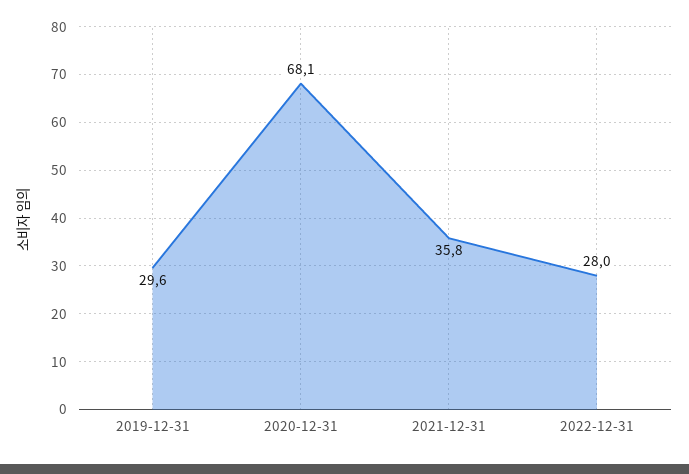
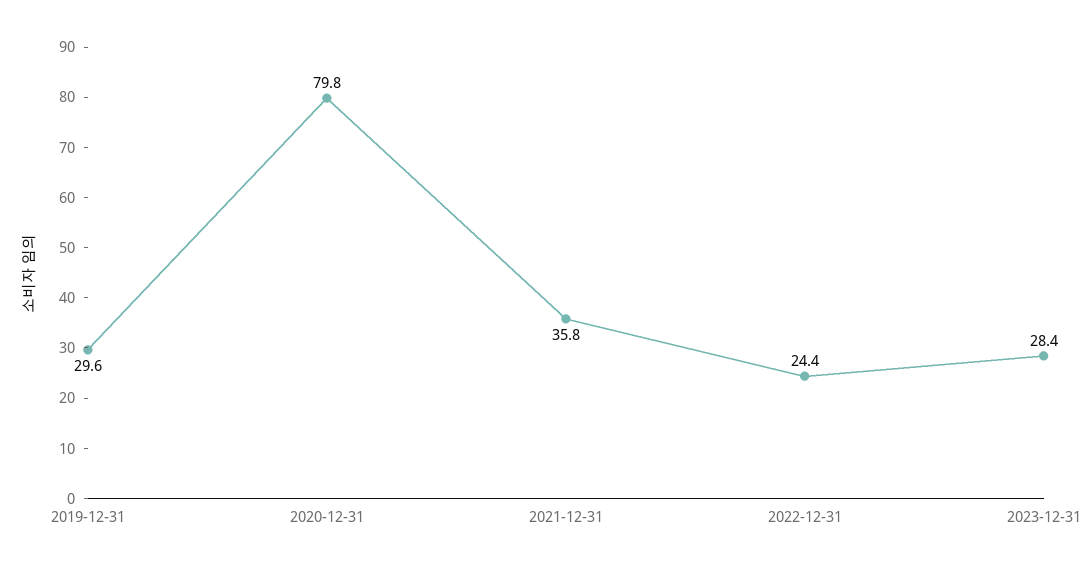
2020-12-31: 68.1 -> 79.8
2022-12-31: 28 -> 24.4
2023-12-31: none -> 28.4

